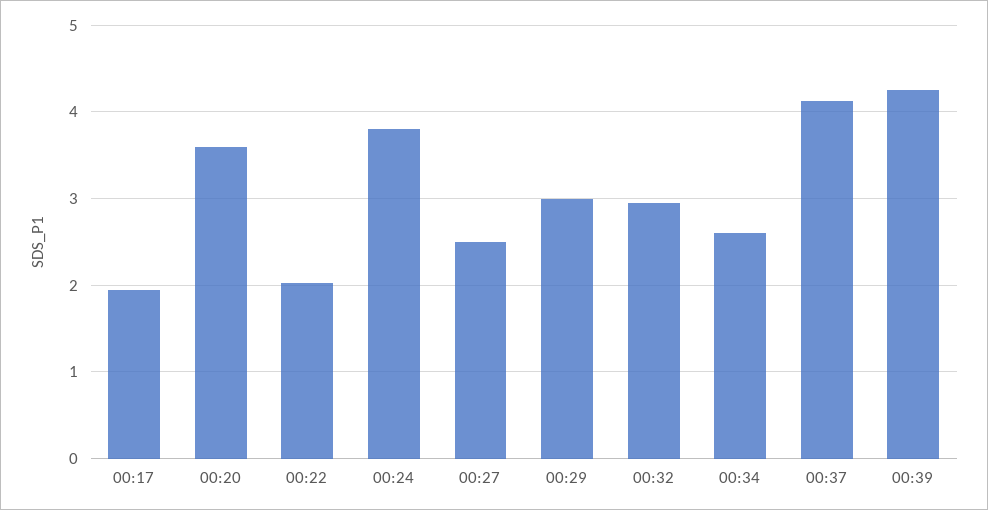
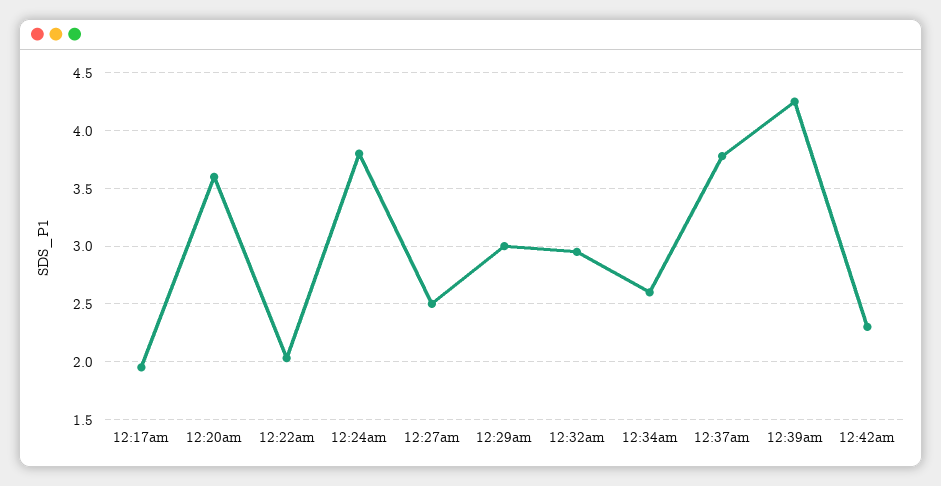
00:37: 4.1 -> 3.8
12:42am: none -> 2.3

